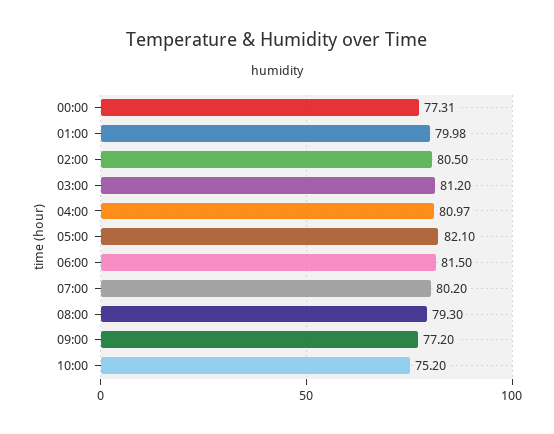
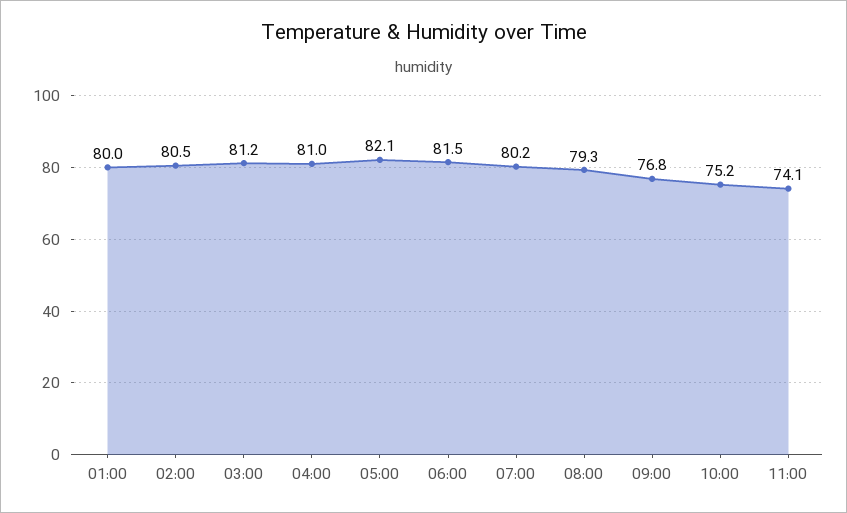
00:00: 77.31 -> none
09:00: 77.2 -> 76.8
11:00: none -> 74.1

